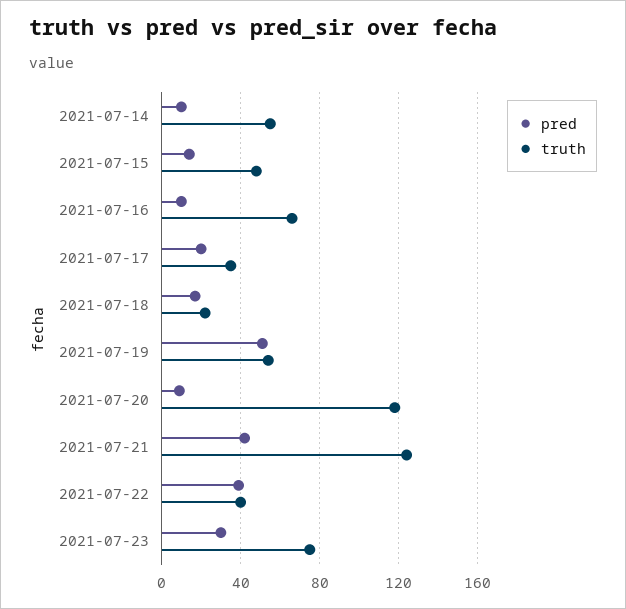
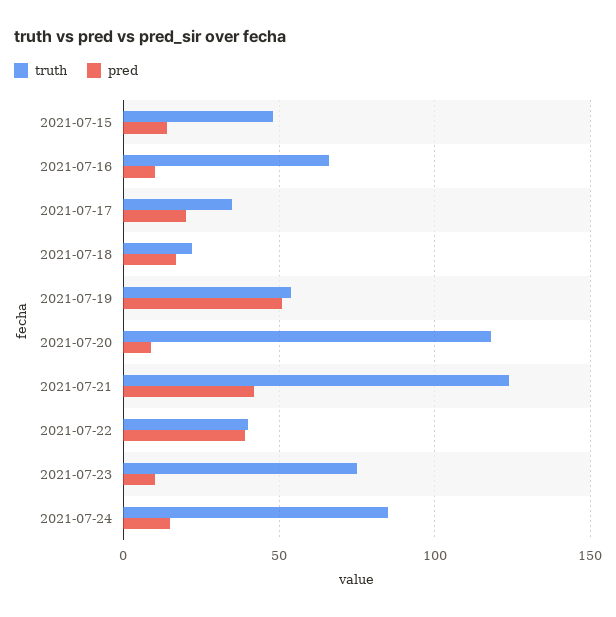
pred, 2021-07-14: 10 -> none
truth, 2021-07-14: 55 -> none
pred, 2021-07-23: 30 -> 10
truth, 2021-07-24: none -> 85
pred, 2021-07-24: none -> 15

